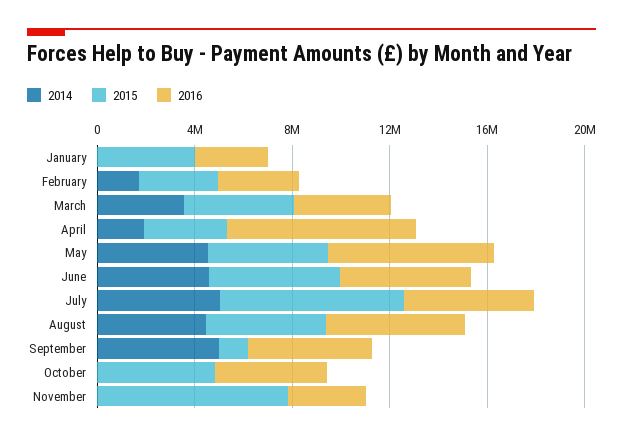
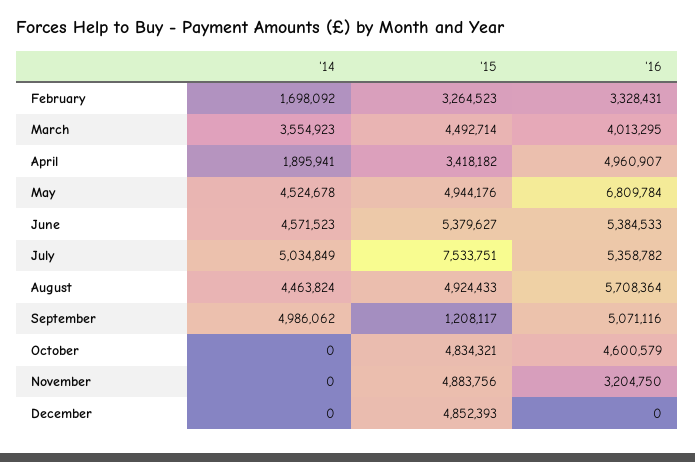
2014, January: 0 -> none
2015, January: 4000000 -> none
2016, January: 3000000 -> none
2016, April: 8000000 -> 4960907
2015, November: 8000000 -> 4883756
2014, December: none -> 0
2015, December: none -> 4852393
2016, December: none -> 0

